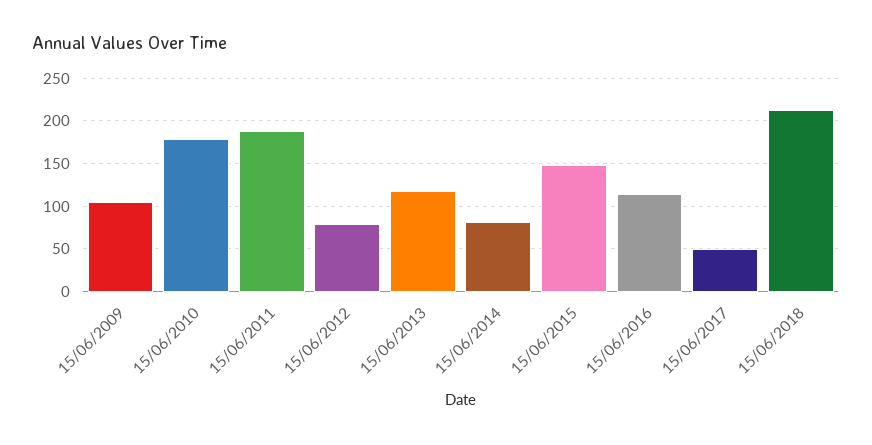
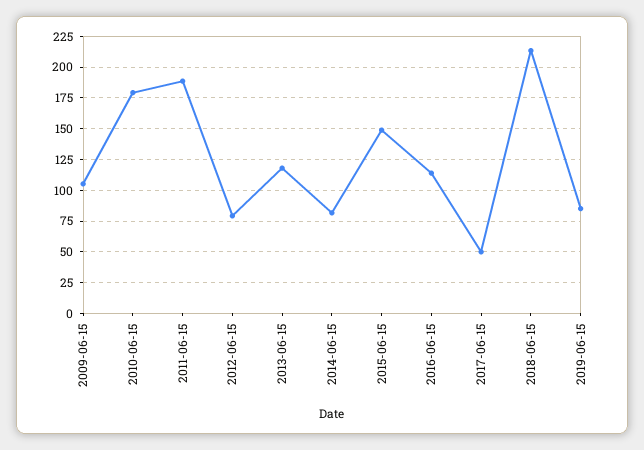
2019-06-15: none -> 85

